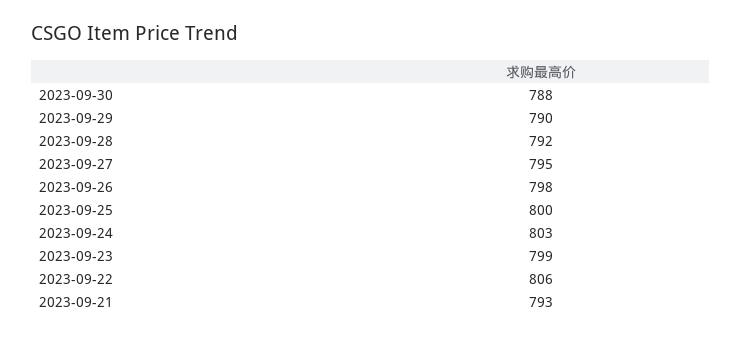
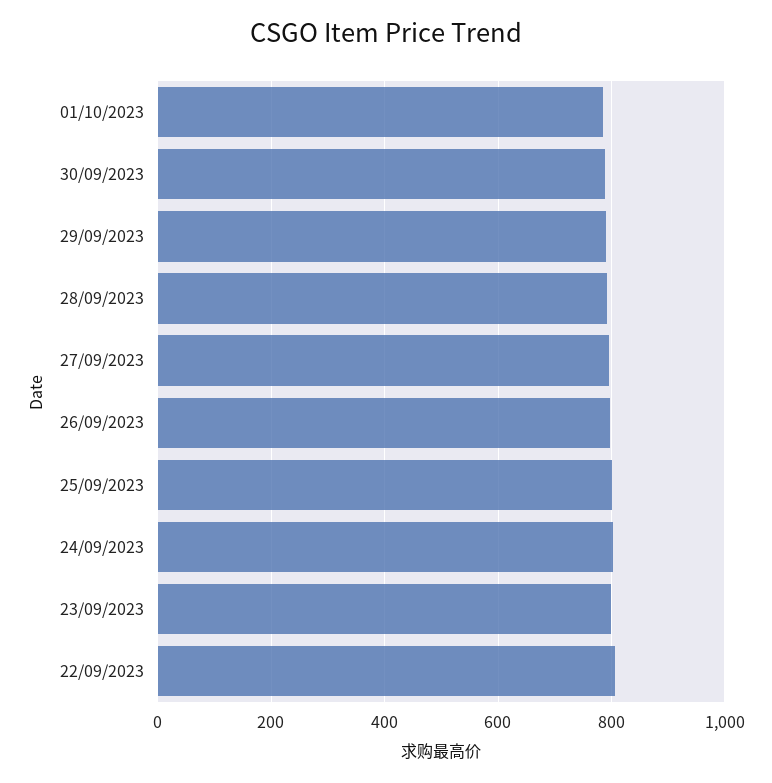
2023-09-21: 793 -> none
01/10/2023: none -> 780

